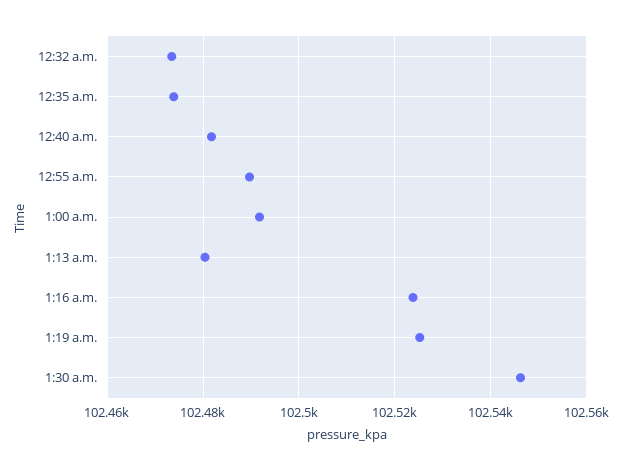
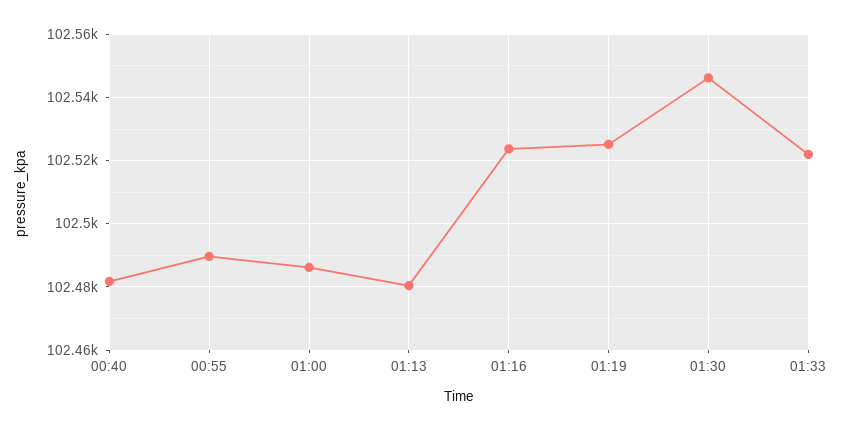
12:32 a.m.: 102474 -> none
12:35 a.m.: 102474 -> none
1:00 a.m.: 102492 -> 102486
01:33: none -> 102522

